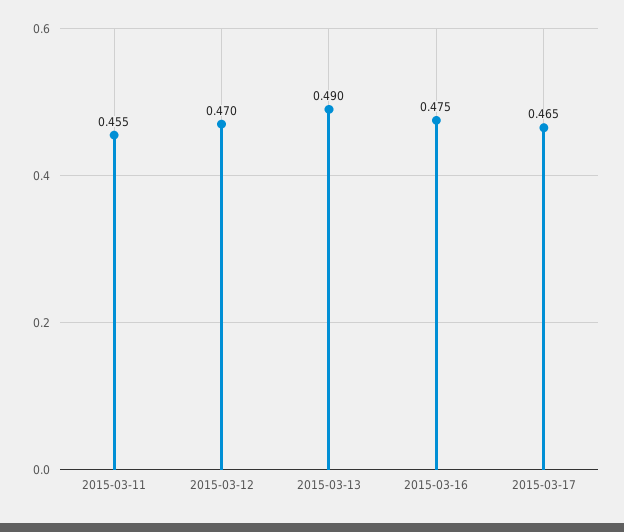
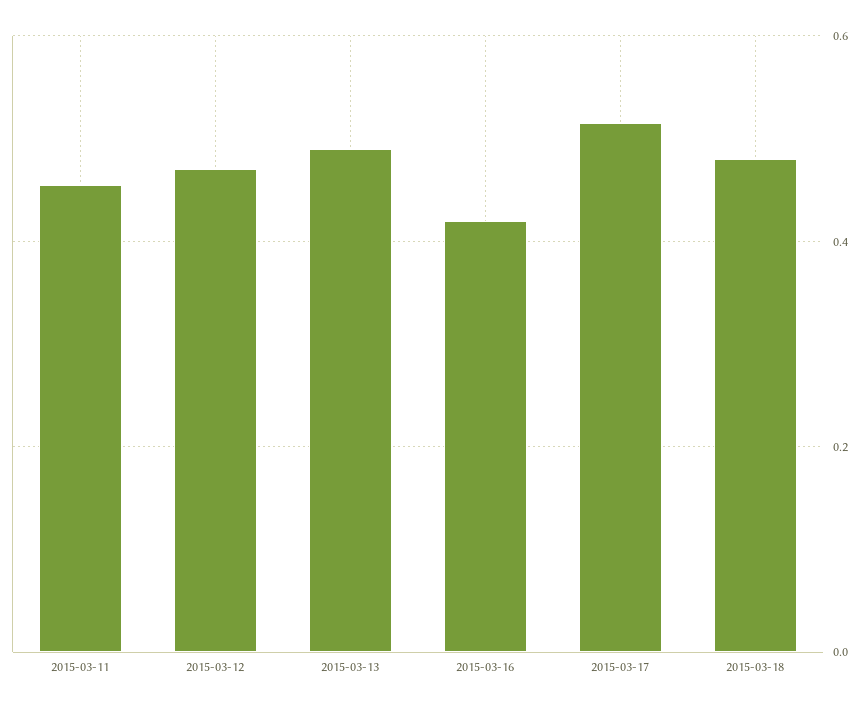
2015-03-16: 0.475 -> 0.42
2015-03-17: 0.465 -> 0.52
2015-03-18: none -> 0.48

